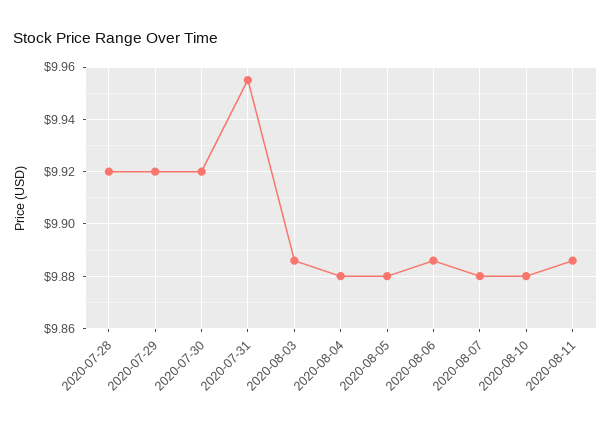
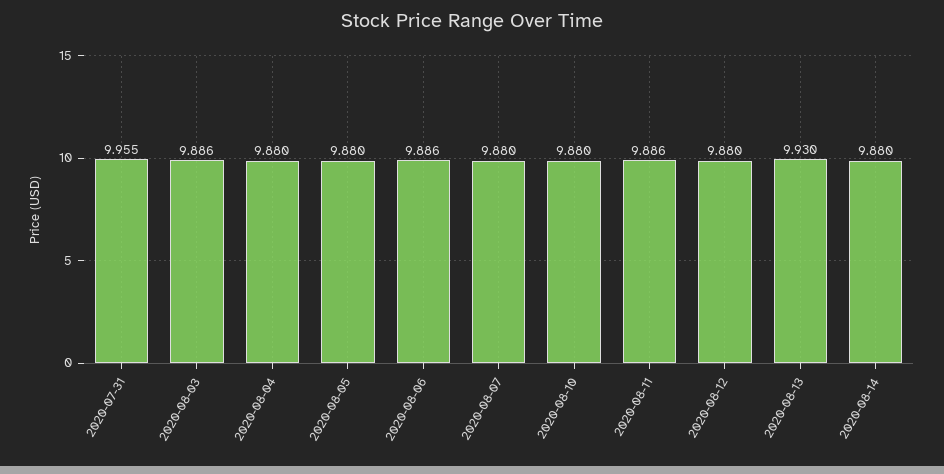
2020-07-28: 9.92 -> none
2020-07-29: 9.92 -> none
2020-07-30: 9.92 -> none
2020-08-12: none -> 9.88
2020-08-13: none -> 9.93
2020-08-14: none -> 9.88

